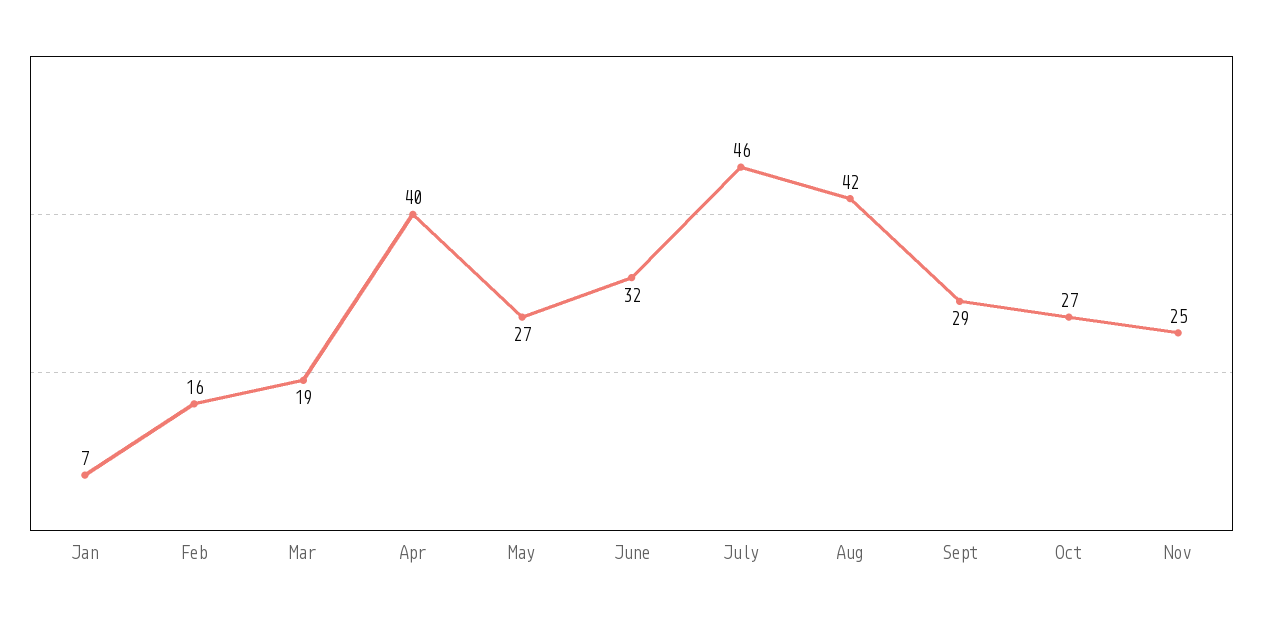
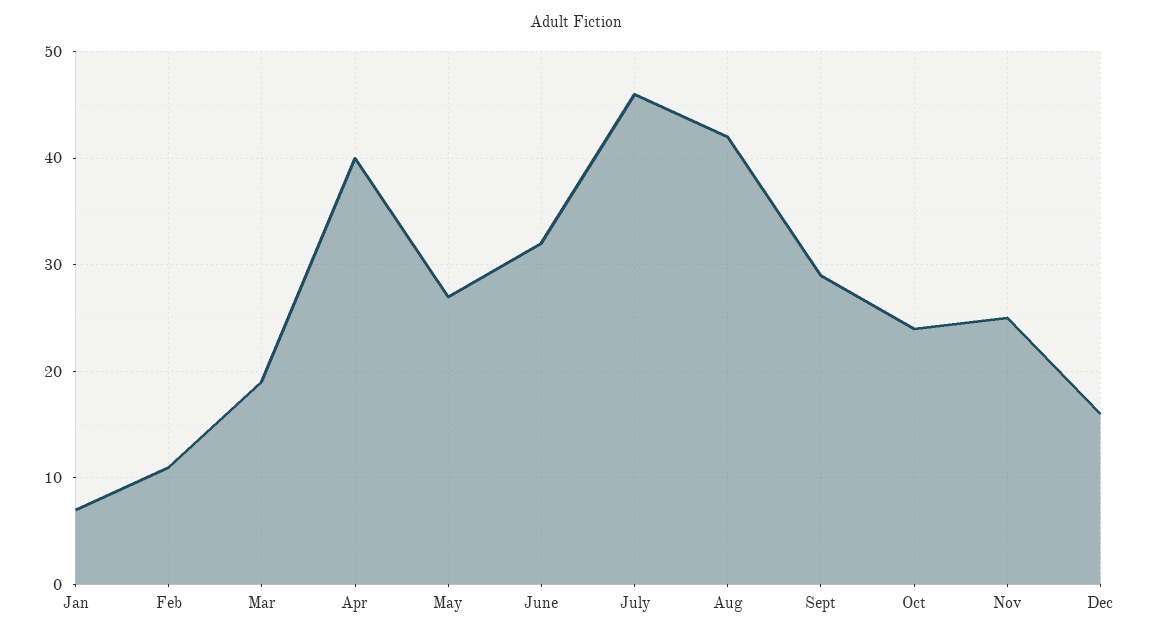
Feb: 16 -> 11
Oct: 27 -> 24
Dec: none -> 16

